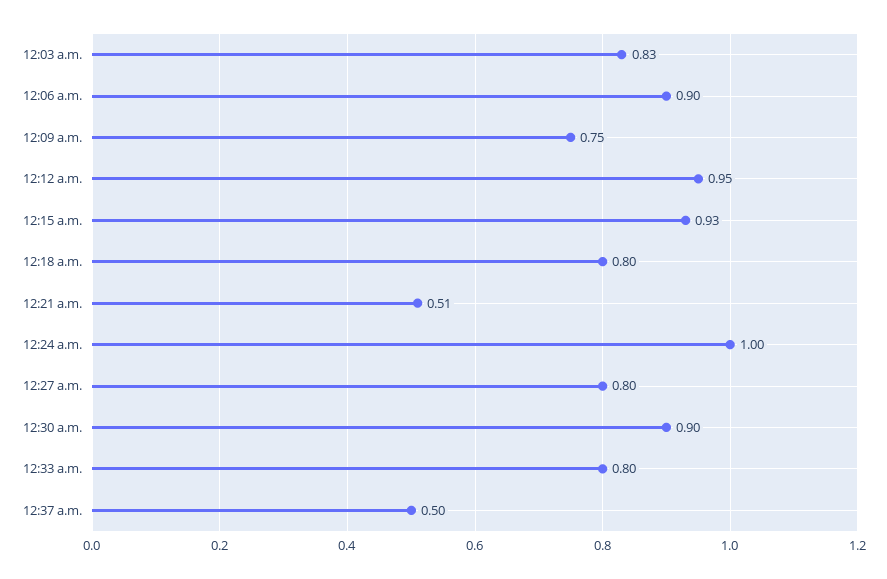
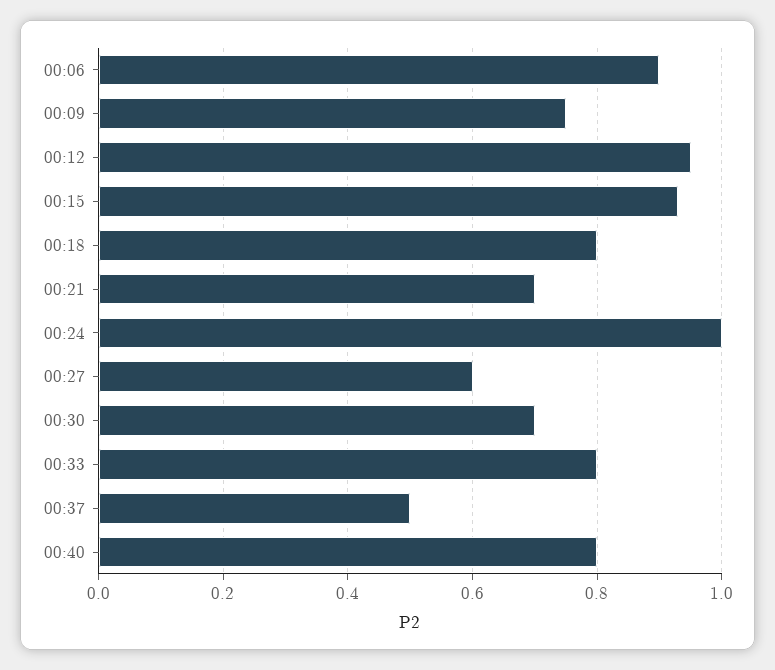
12:03 a.m.: 0.83 -> none
12:21 a.m.: 0.51 -> 0.7
12:27 a.m.: 0.8 -> 0.6
12:30 a.m.: 0.9 -> 0.7
00:40: none -> 0.8

